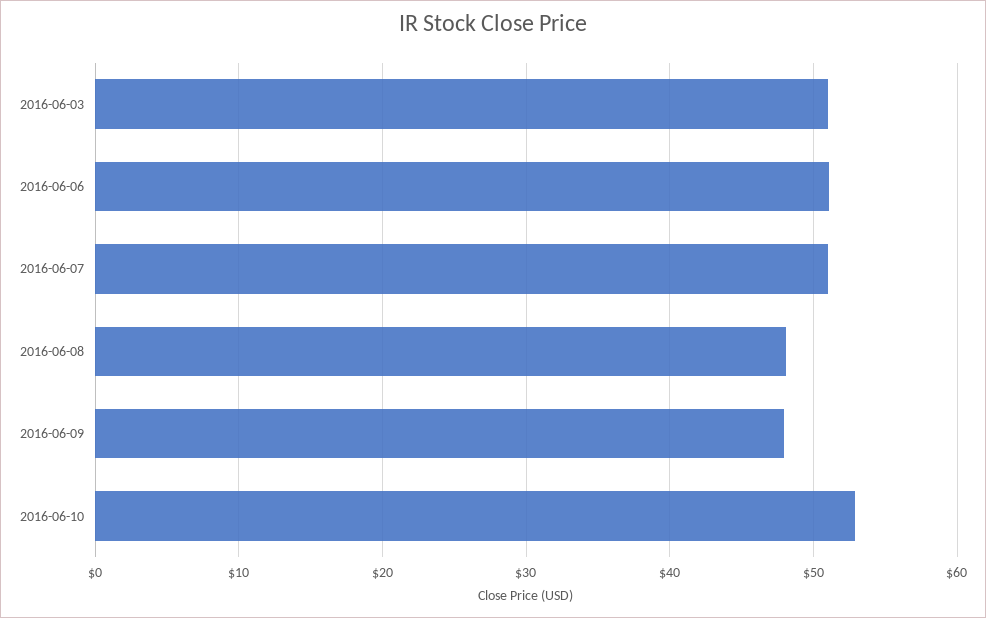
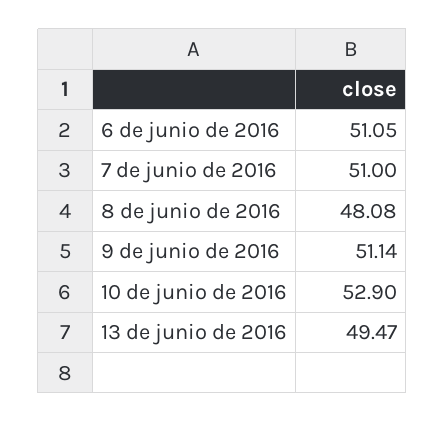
2016-06-03: 51 -> none
2016-06-09: 48 -> 51.14
13 de junio de 2016: none -> 49.47

